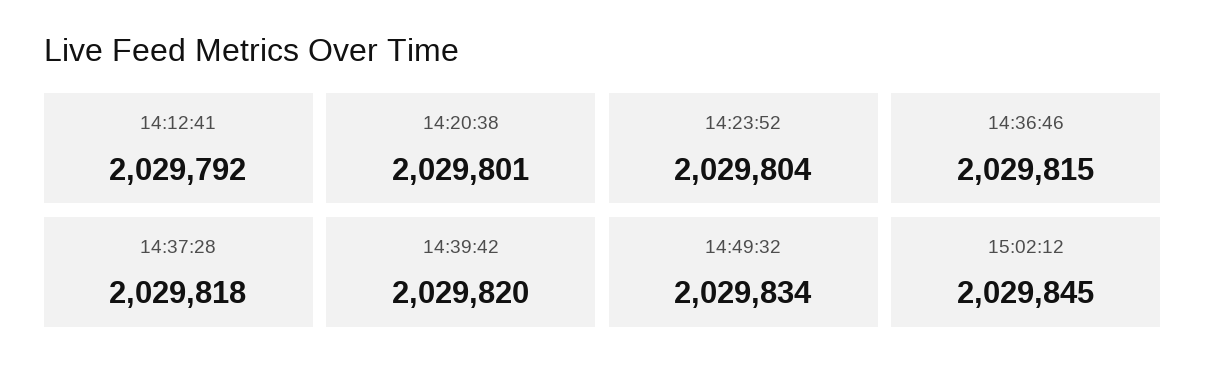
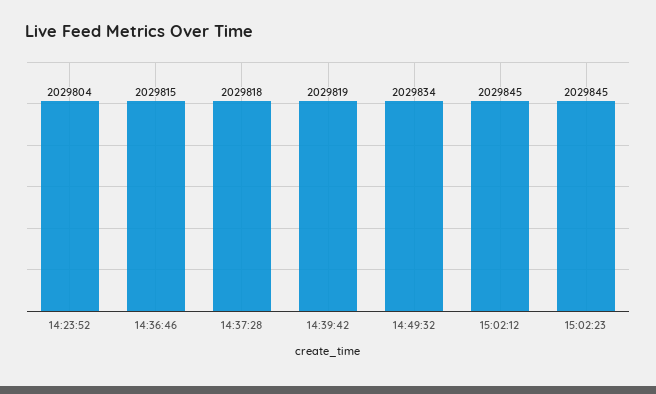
14:12:41: 2029792 -> none
14:20:38: 2029801 -> none
14:39:42: 2029820 -> 2029819
15:02:23: none -> 2029845

